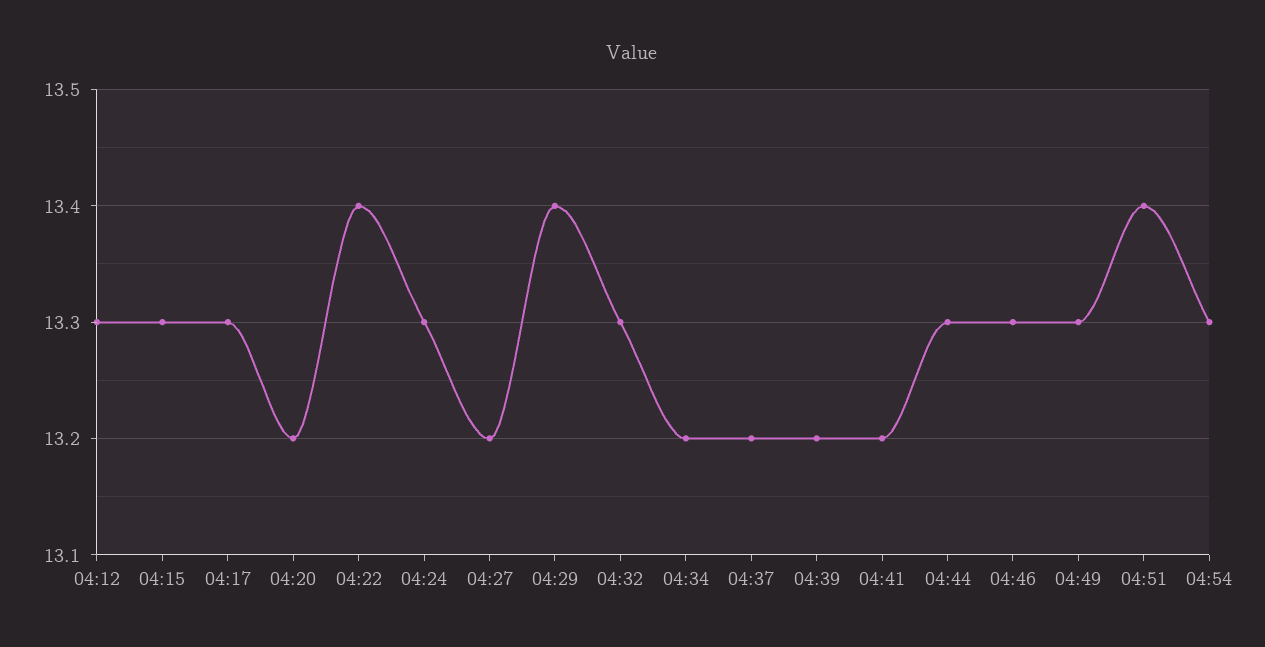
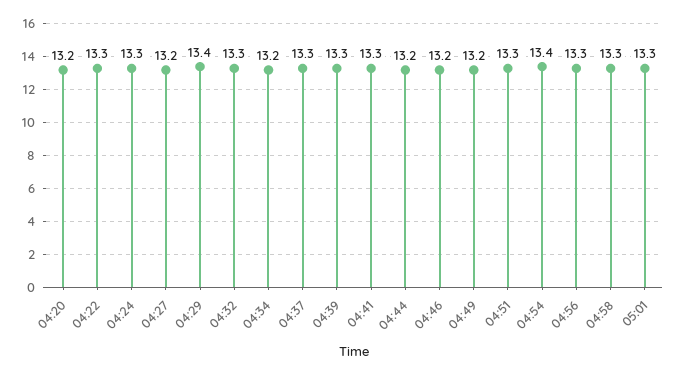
04:12: 13.3 -> none
04:15: 13.3 -> none
04:17: 13.3 -> none
04:22: 13.4 -> 13.3
04:37: 13.2 -> 13.3
04:39: 13.2 -> 13.3
04:41: 13.2 -> 13.3
04:44: 13.3 -> 13.2
04:46: 13.3 -> 13.2
04:49: 13.3 -> 13.2
04:51: 13.4 -> 13.3
04:54: 13.3 -> 13.4
04:56: none -> 13.3
04:58: none -> 13.3
05:01: none -> 13.3

